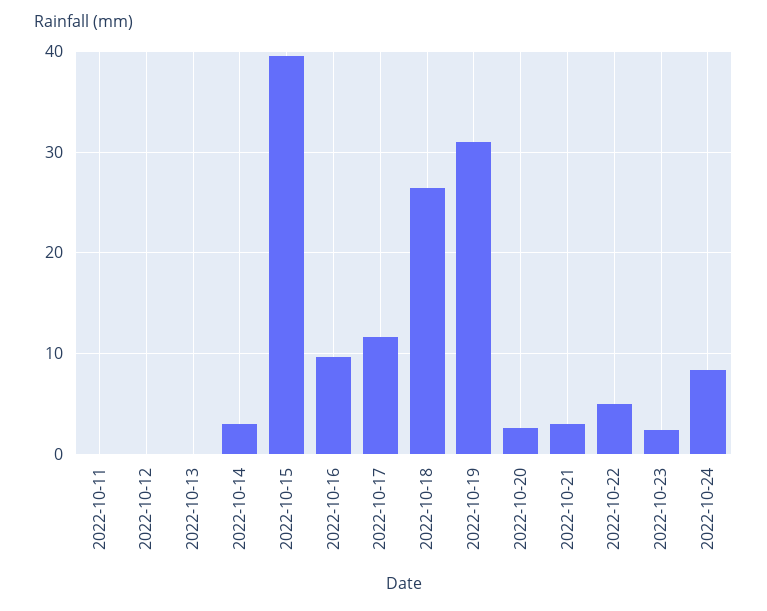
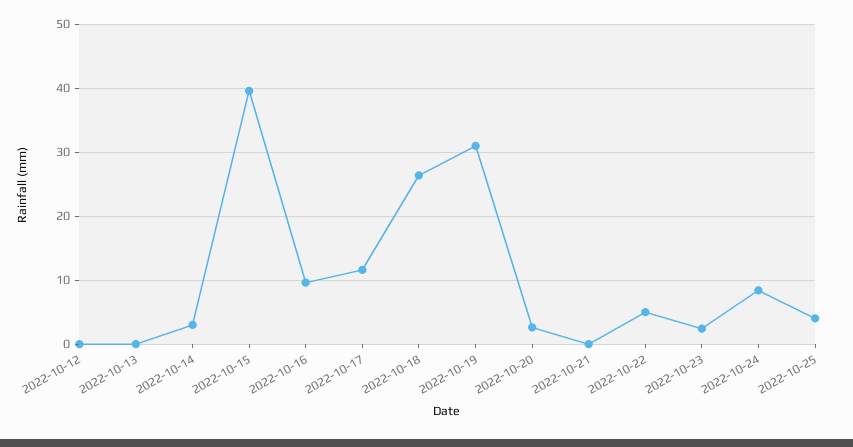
2022-10-11: 0 -> none
2022-10-21: 3 -> 0
2022-10-25: none -> 4

